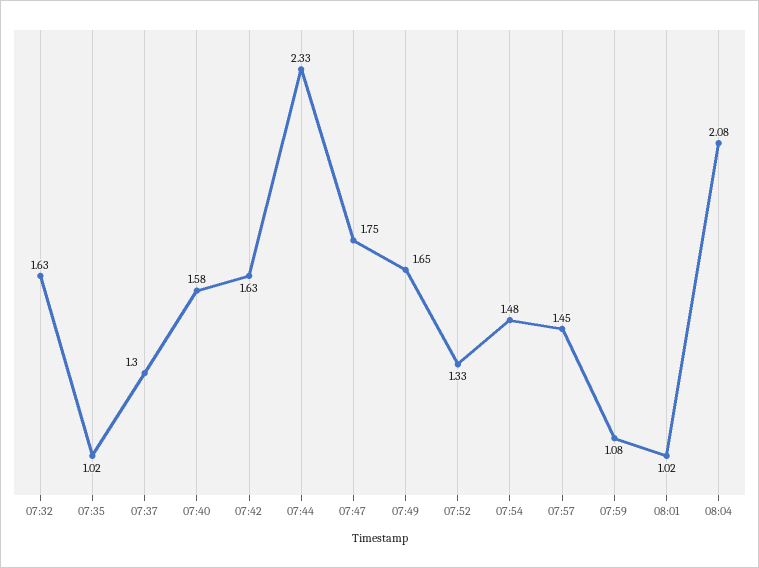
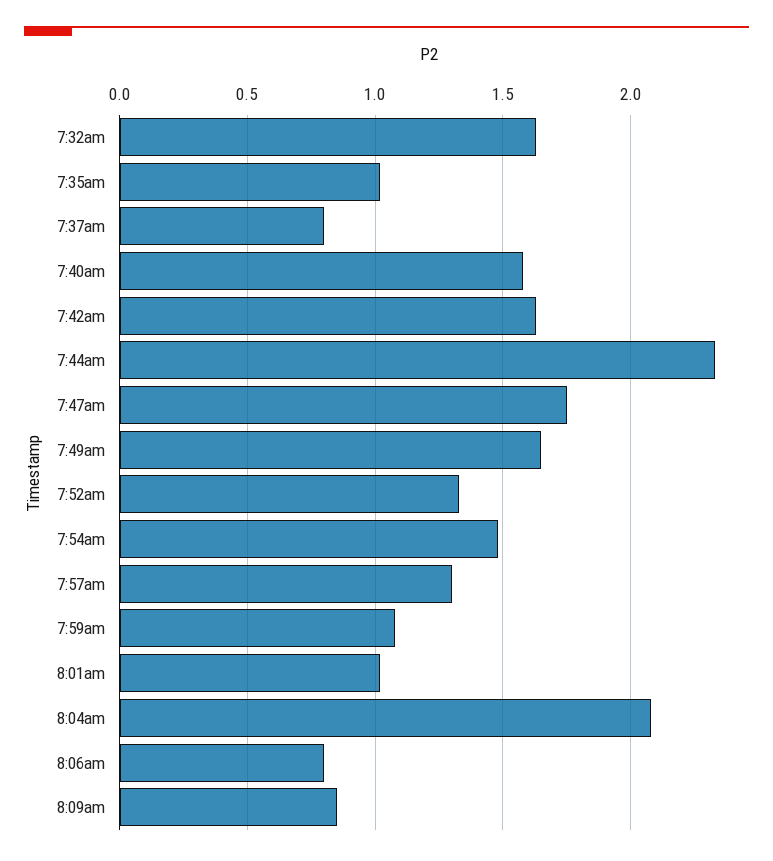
07:37: 1.3 -> 0.8
07:57: 1.45 -> 1.3
8:06am: none -> 0.8
8:09am: none -> 0.85

